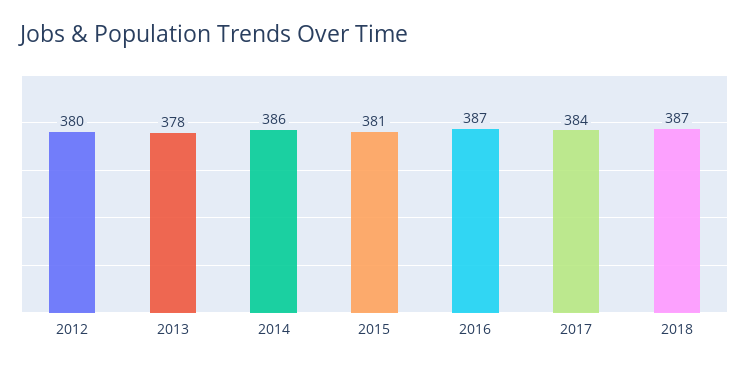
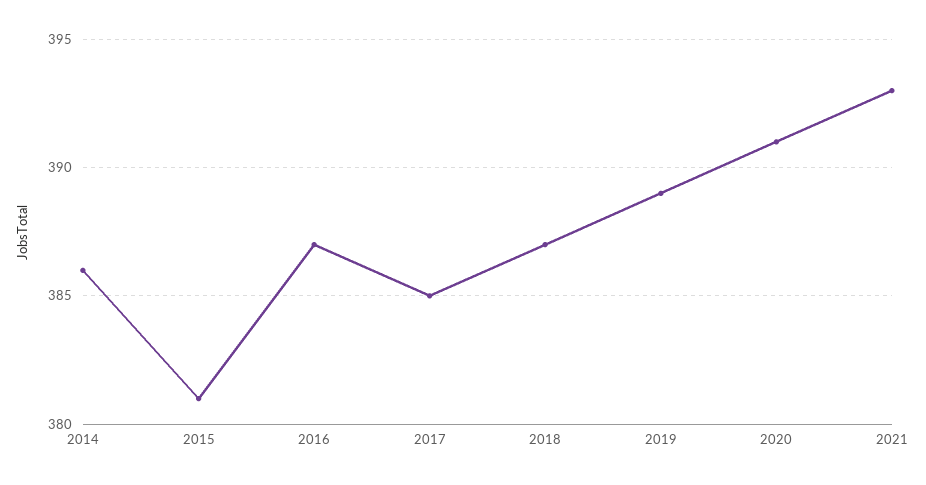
2012: 380 -> none
2013: 378 -> none
2017: 384 -> 385
2019: none -> 389
2020: none -> 391
2021: none -> 393

